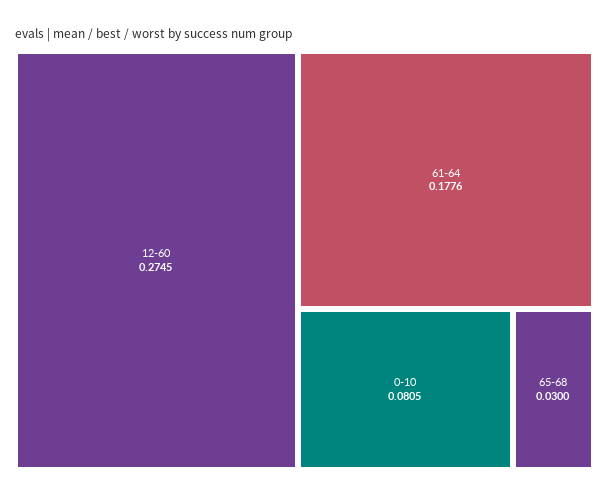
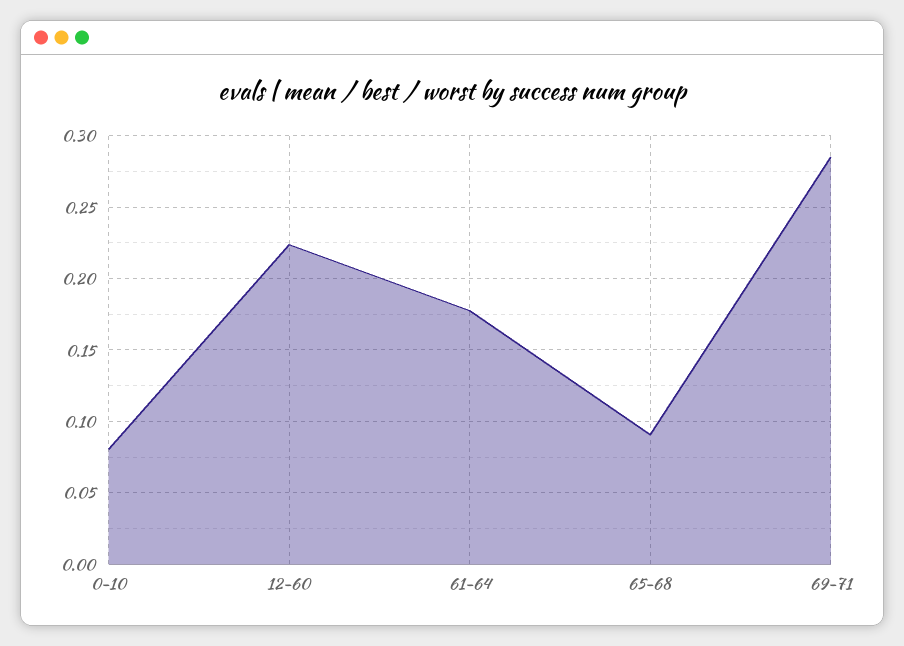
12-60: 0.2745 -> 0.225
65-68: 0.03 -> 0.09
69-71: none -> 0.285

